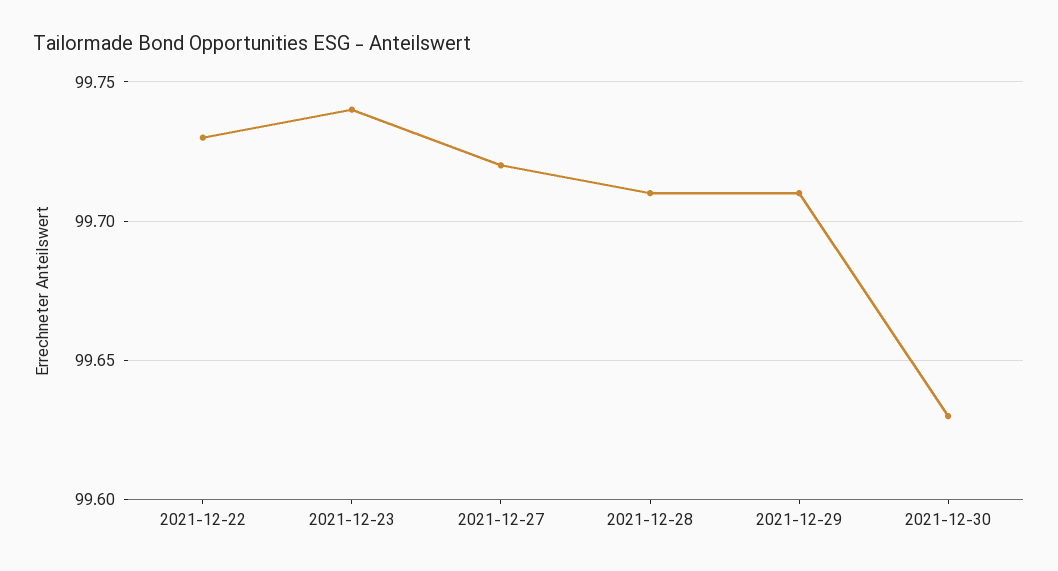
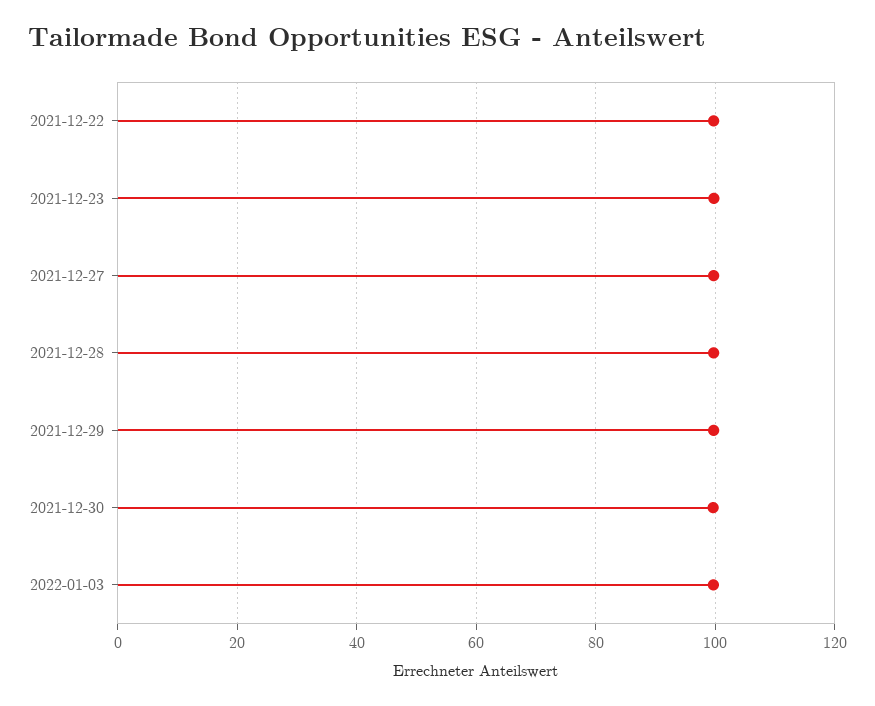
2022-01-03: none -> 100

